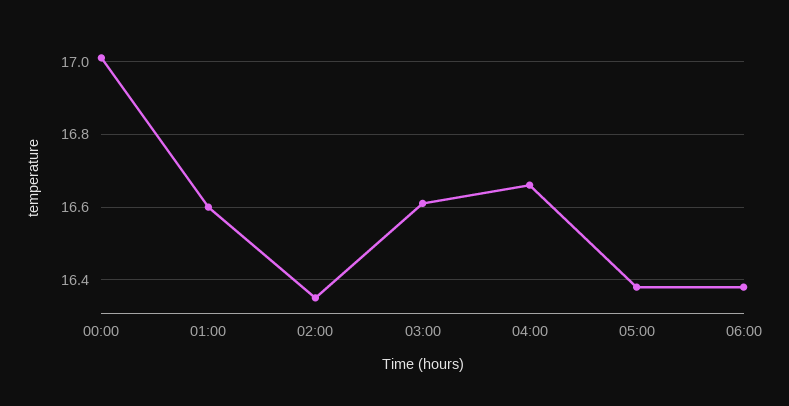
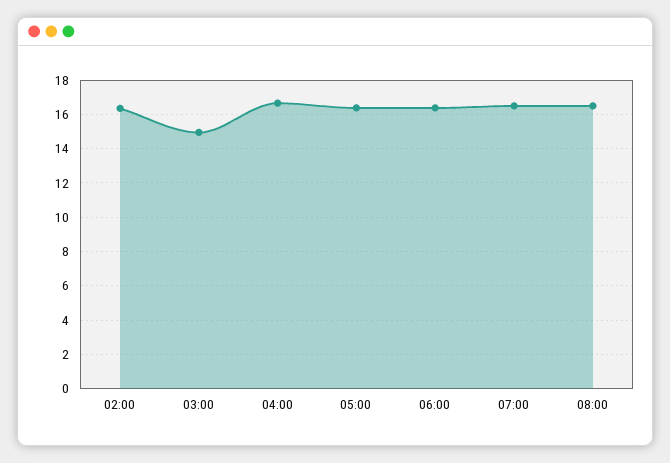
00:00: 17 -> none
01:00: 16.6 -> none
03:00: 16.6 -> 15
07:00: none -> 16.5
08:00: none -> 16.5

